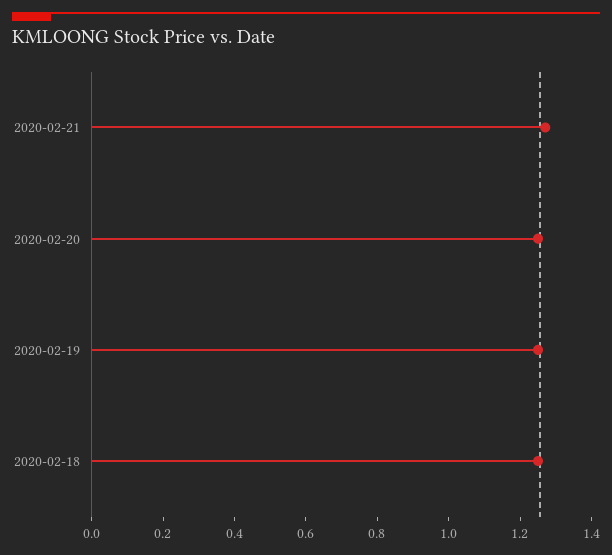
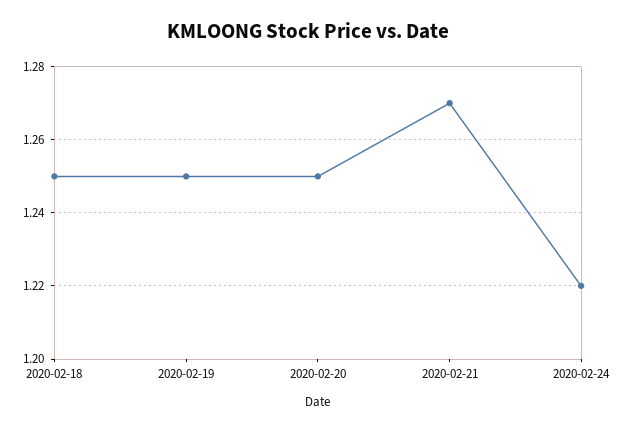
2020-02-24: none -> 1.22

